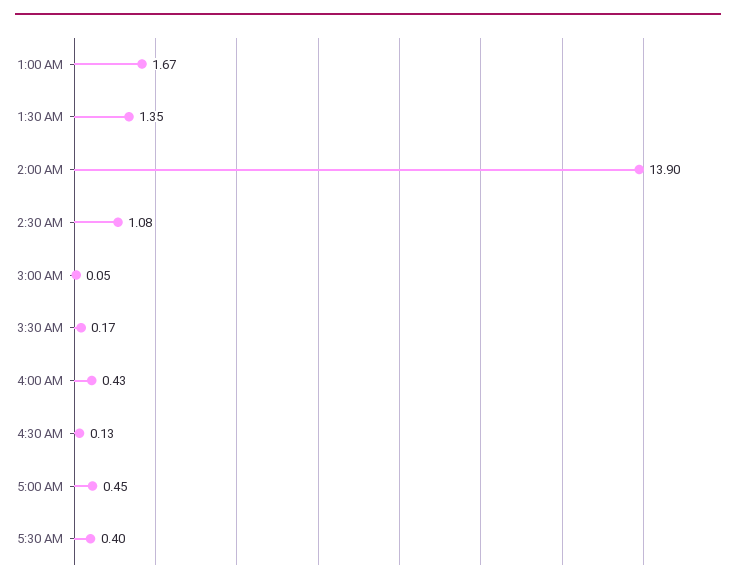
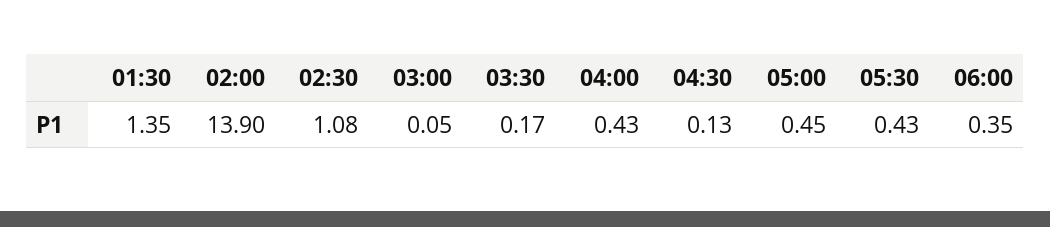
1:00 AM: 1.67 -> none
5:30 AM: 0.4 -> 0.43
06:00: none -> 0.35

